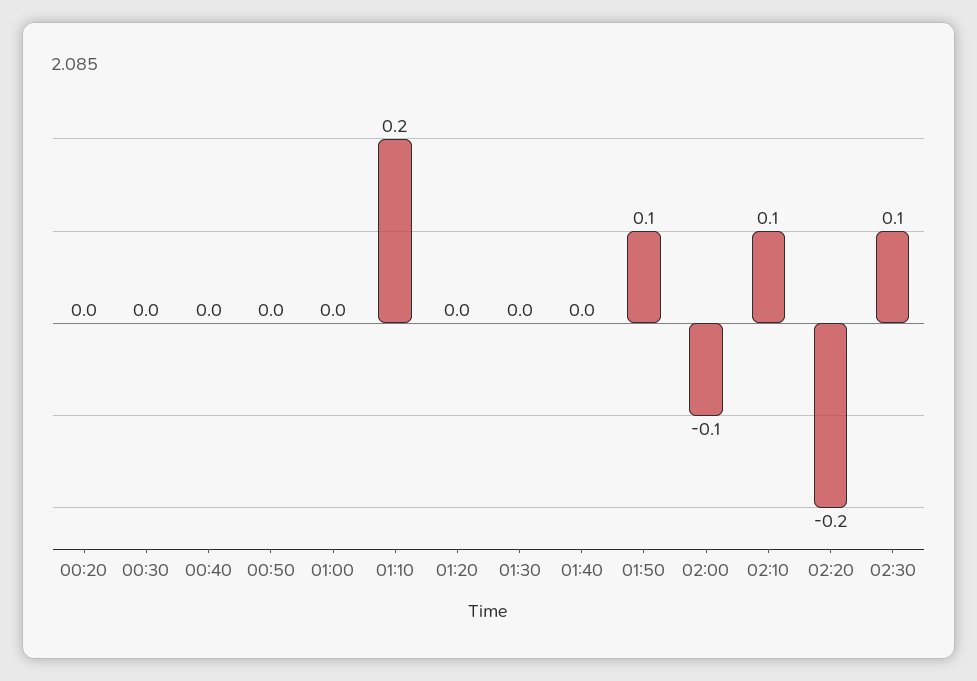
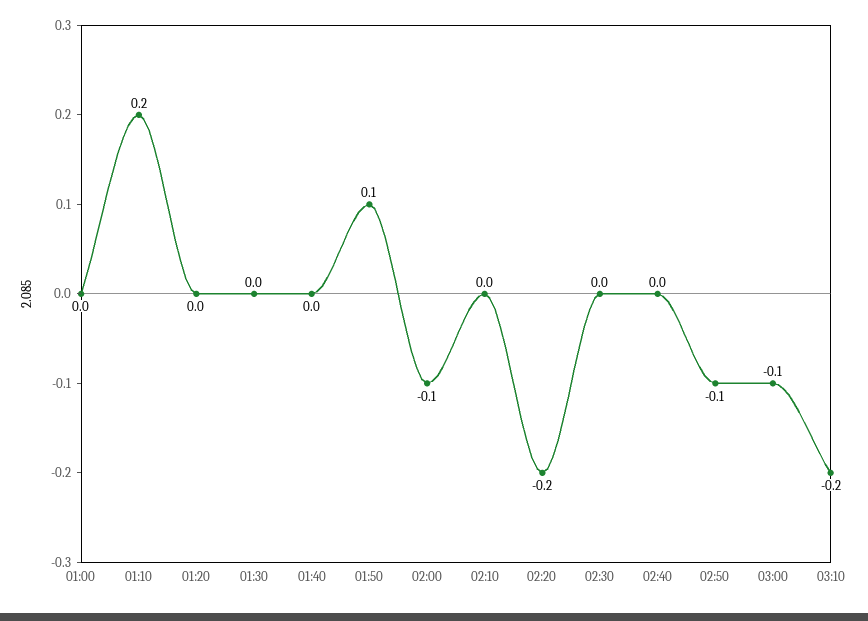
00:20: 0 -> none
00:30: 0 -> none
00:40: 0 -> none
00:50: 0 -> none
02:10: 0.1 -> 0
02:30: 0.1 -> 0
02:40: none -> 0
02:50: none -> -0.1
03:00: none -> -0.1
03:10: none -> -0.2

